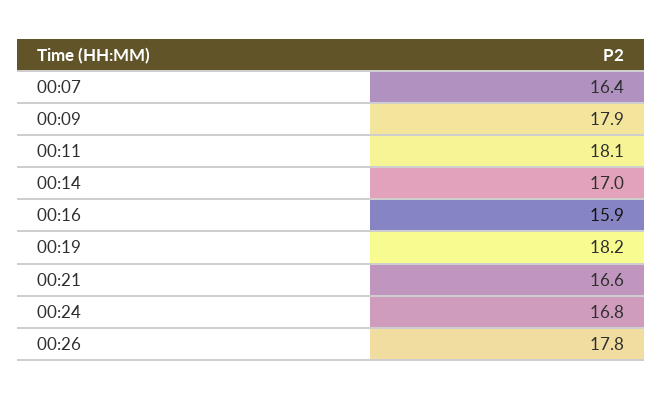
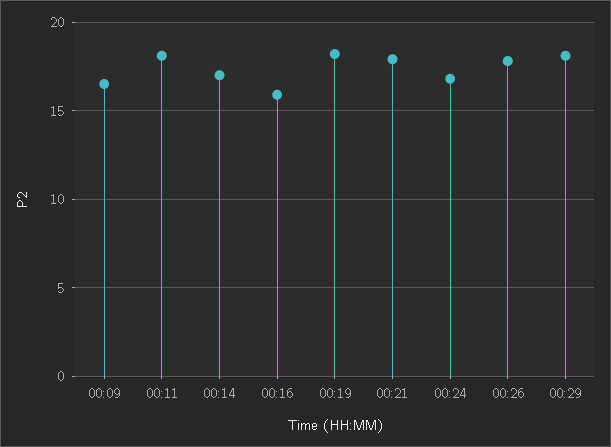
00:07: 16.4 -> none
00:09: 17.9 -> 16.5
00:21: 16.6 -> 18
00:29: none -> 18

